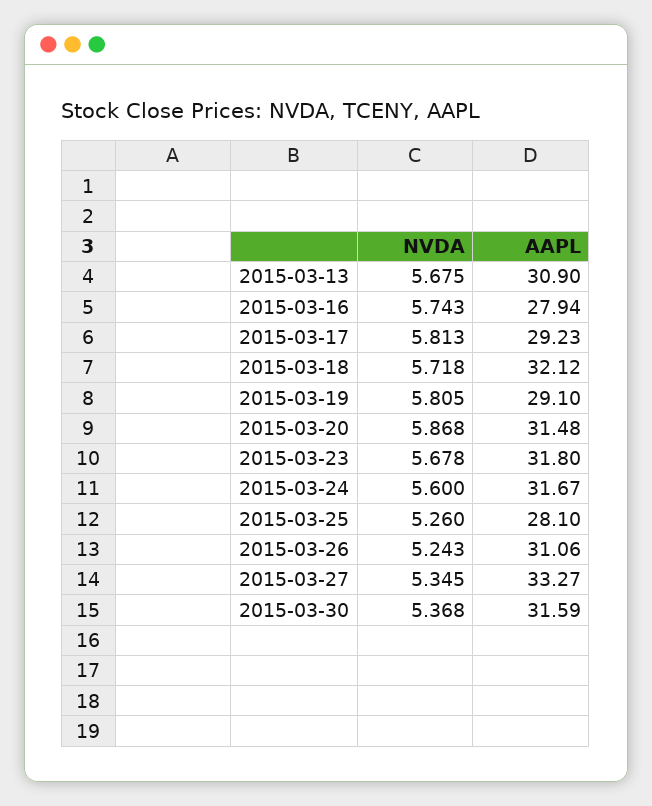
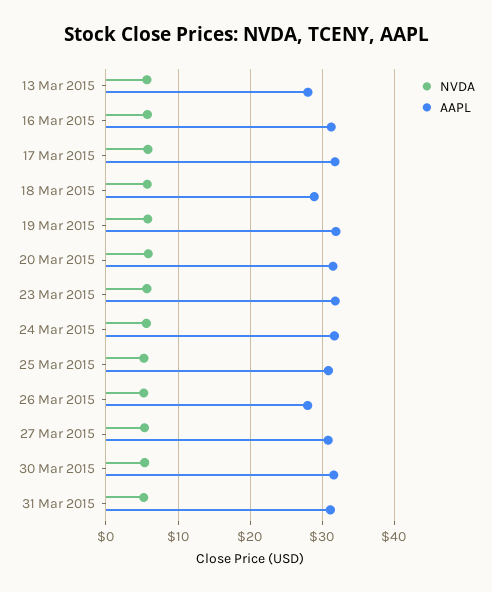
AAPL, 2015-03-13: 30.9 -> 28
AAPL, 2015-03-16: 27.94 -> 31
AAPL, 2015-03-17: 29.23 -> 32
AAPL, 2015-03-18: 32.12 -> 29
AAPL, 2015-03-19: 29.1 -> 32
AAPL, 2015-03-25: 28.1 -> 31
AAPL, 2015-03-26: 31.06 -> 28
AAPL, 2015-03-27: 33.27 -> 31
NVDA, 31 Mar 2015: none -> 5
AAPL, 31 Mar 2015: none -> 31

